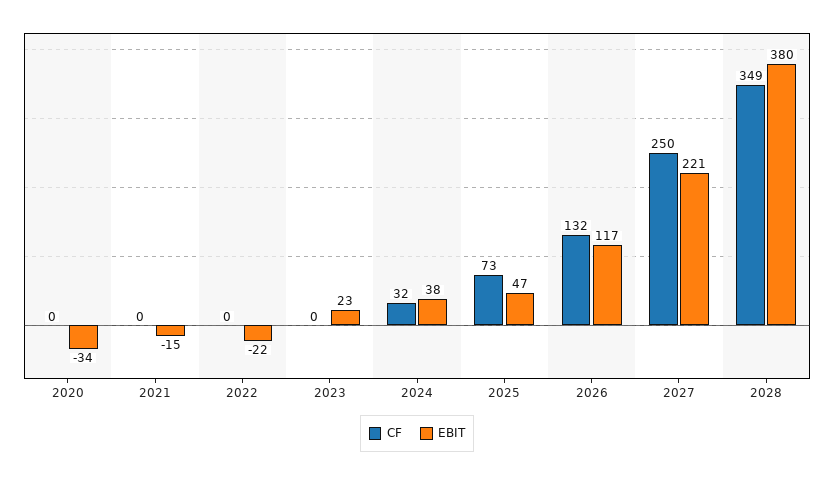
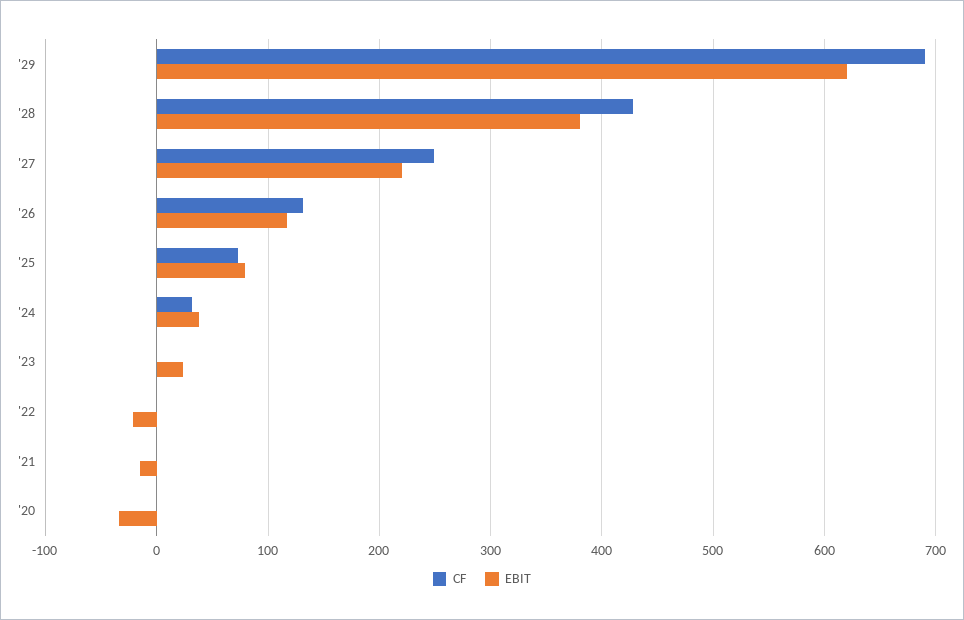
EBIT, 2025: 47 -> 80
CF, 2028: 349 -> 430
CF, '29: none -> 690
EBIT, '29: none -> 620

